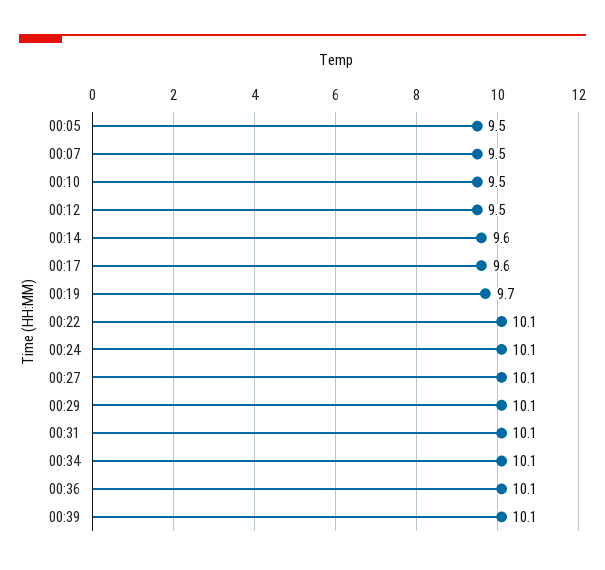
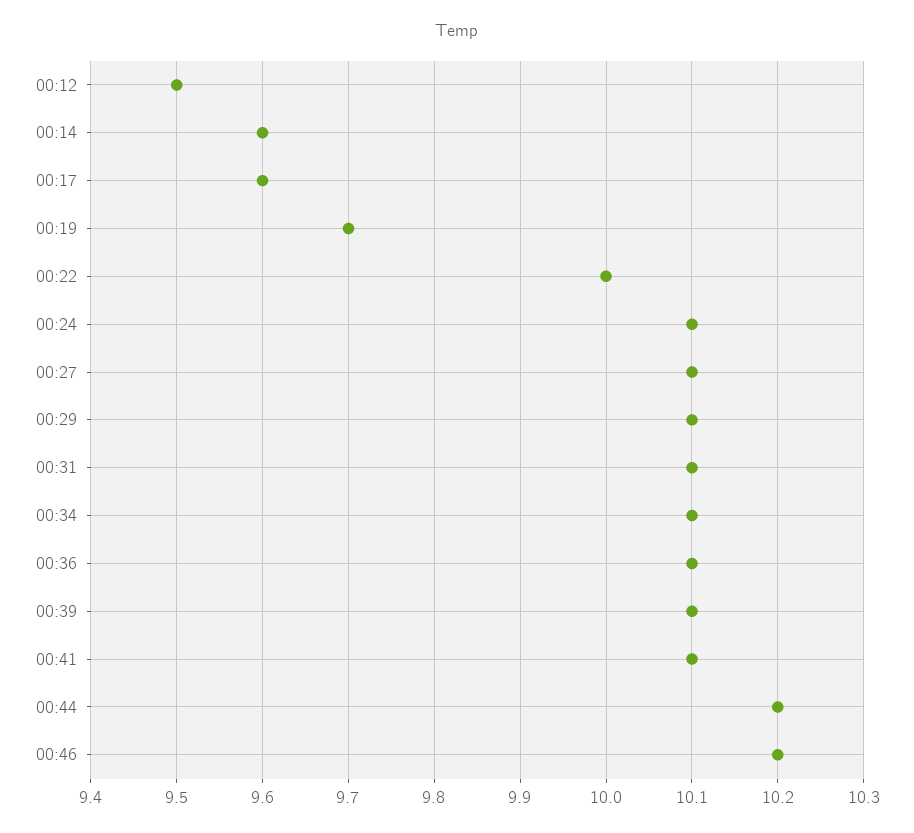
00:05: 9.5 -> none
00:07: 9.5 -> none
00:10: 9.5 -> none
00:22: 10.1 -> 10
00:41: none -> 10.1
00:44: none -> 10.2
00:46: none -> 10.2

